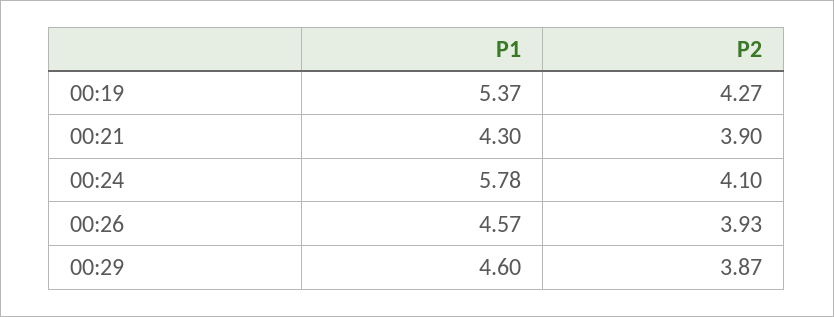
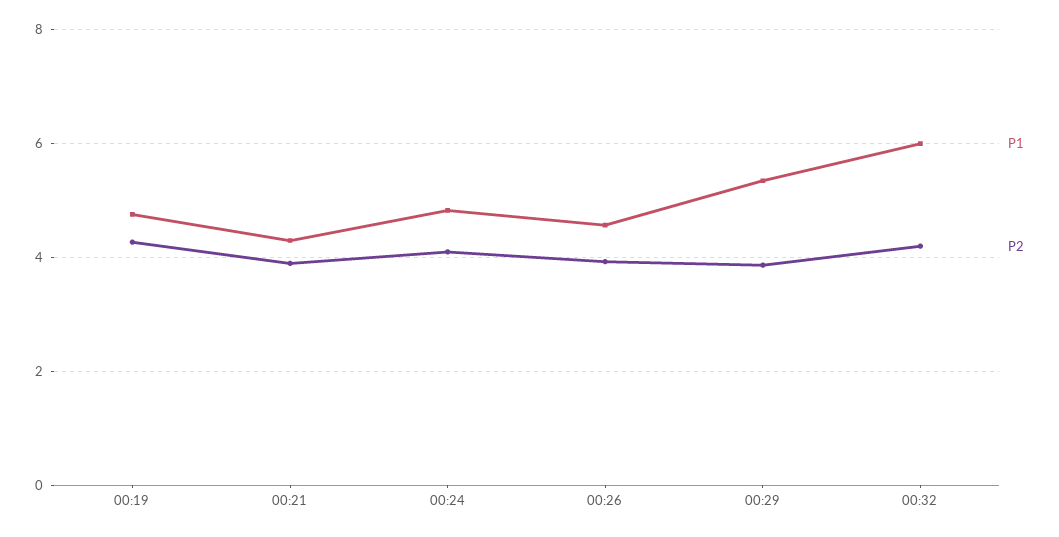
P1, 00:19: 5.37 -> 4.8
P1, 00:24: 5.78 -> 4.8
P1, 00:29: 4.6 -> 5.4
P1, 00:32: none -> 6
P2, 00:32: none -> 4.2

